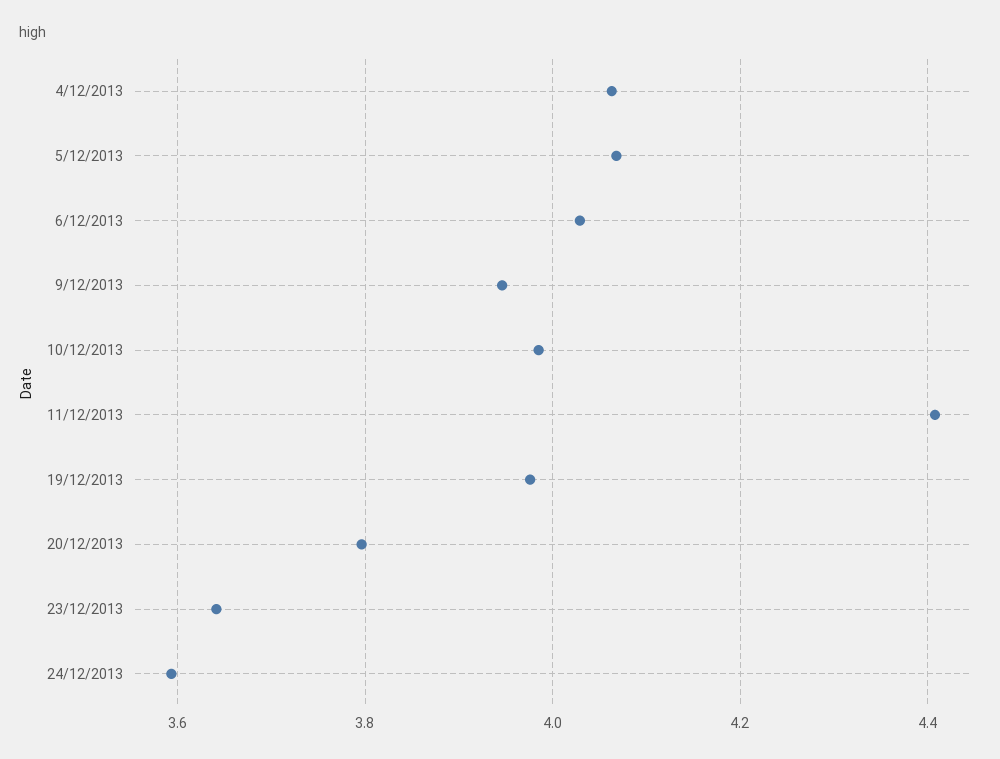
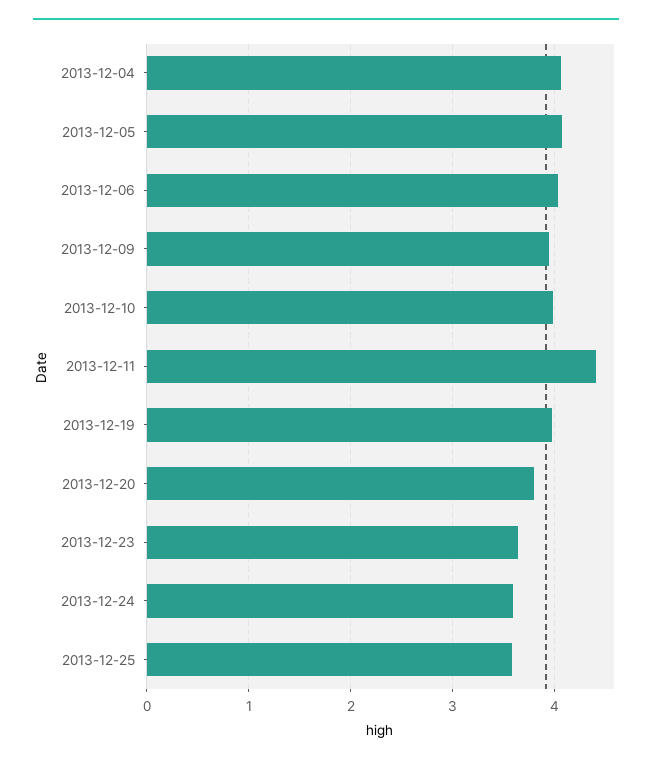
2013-12-25: none -> 3.6

